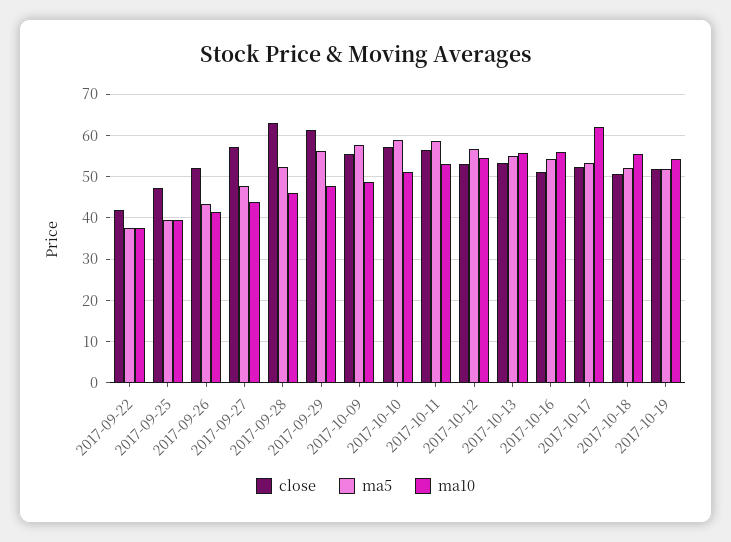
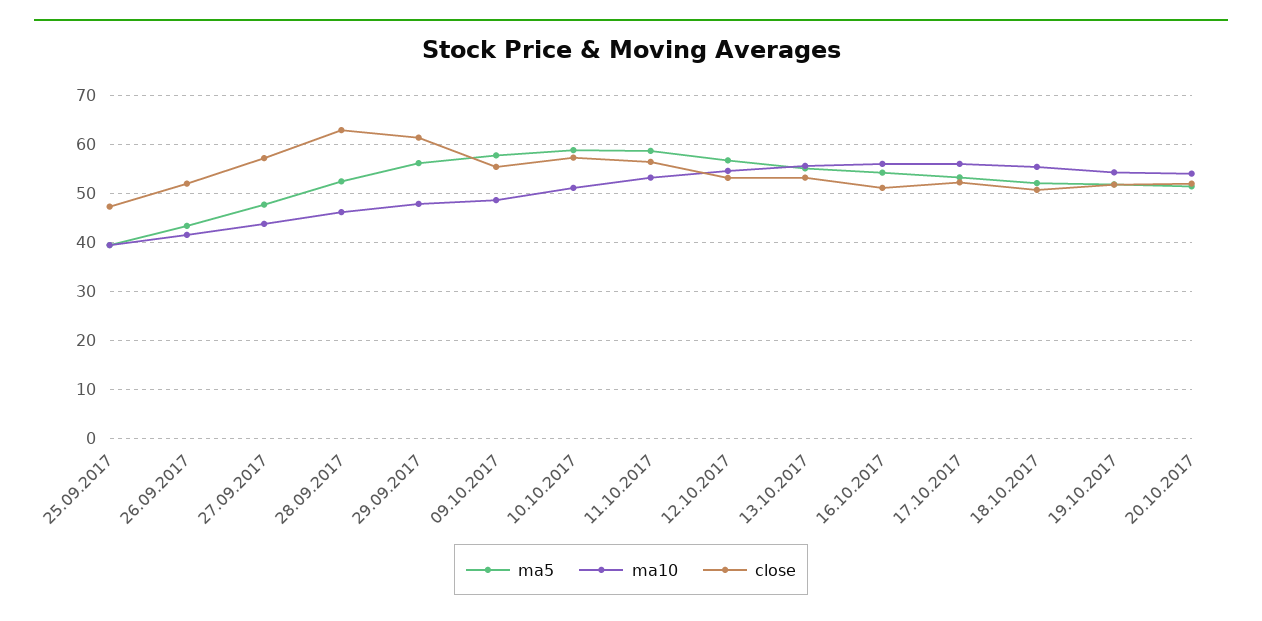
close, 2017-09-22: 42 -> none
ma5, 2017-09-22: 38 -> none
ma10, 2017-09-22: 38 -> none
ma10, 2017-10-17: 62 -> 56
ma5, 20.10.2017: none -> 52
ma10, 20.10.2017: none -> 54
close, 20.10.2017: none -> 52

